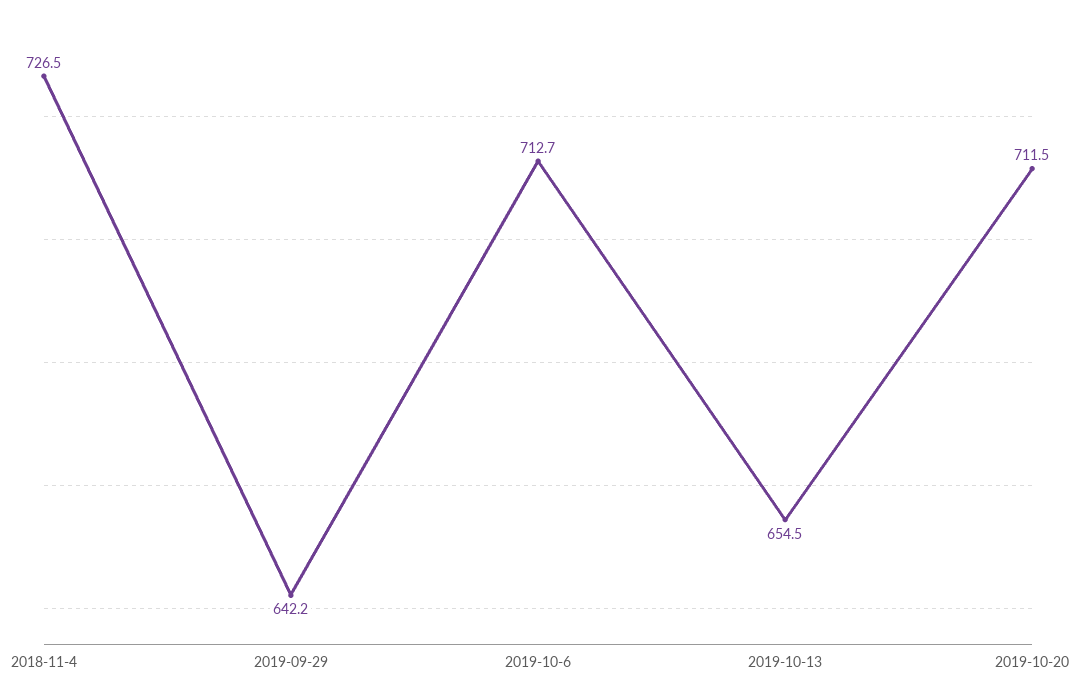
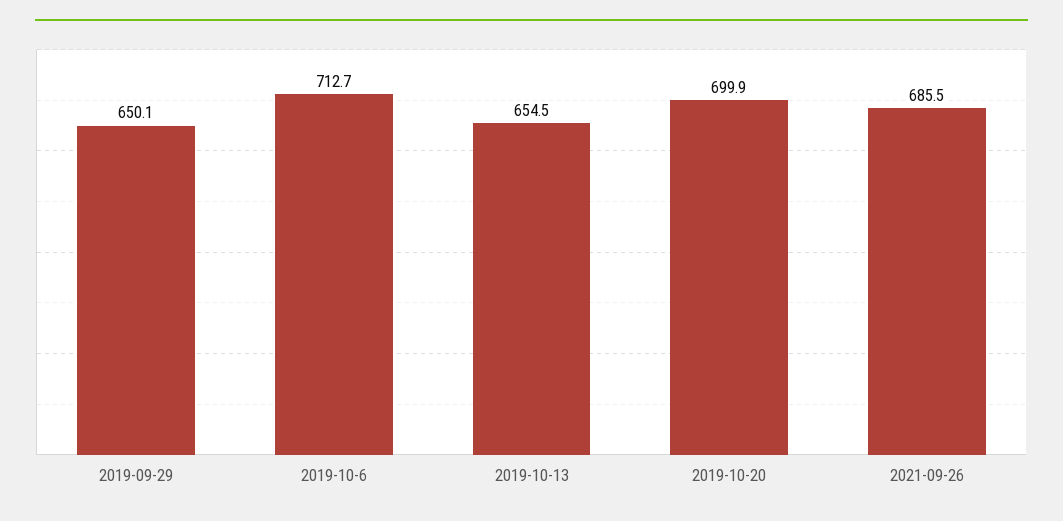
2018-11-4: 726.5 -> none
2019-09-29: 642.2 -> 650.1
2019-10-20: 711.5 -> 699.9
2021-09-26: none -> 685.5

